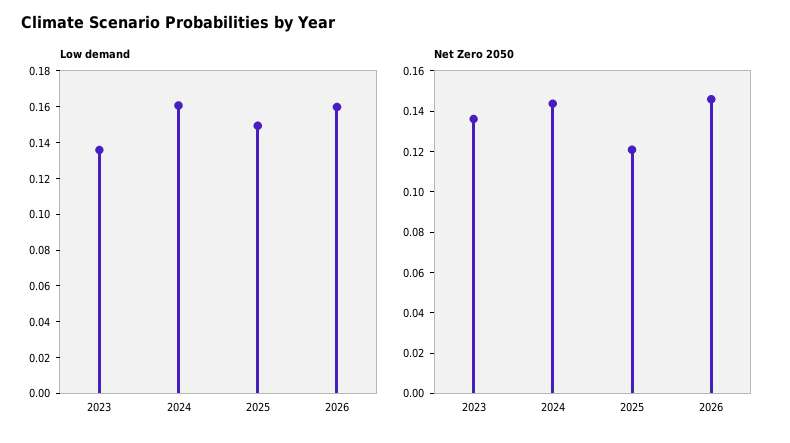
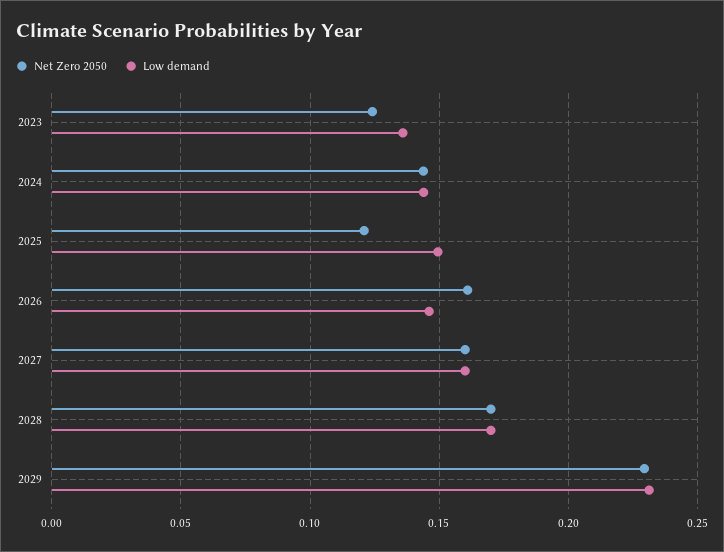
Low demand, 2024: 0.16 -> 0.145
Low demand, 2026: 0.16 -> 0.145
Net Zero 2050, 2023: 0.135 -> 0.125
Net Zero 2050, 2026: 0.145 -> 0.16
Net Zero 2050, 2027: none -> 0.16
Low demand, 2027: none -> 0.16
Net Zero 2050, 2028: none -> 0.17
Low demand, 2028: none -> 0.17
Net Zero 2050, 2029: none -> 0.23
Low demand, 2029: none -> 0.23

